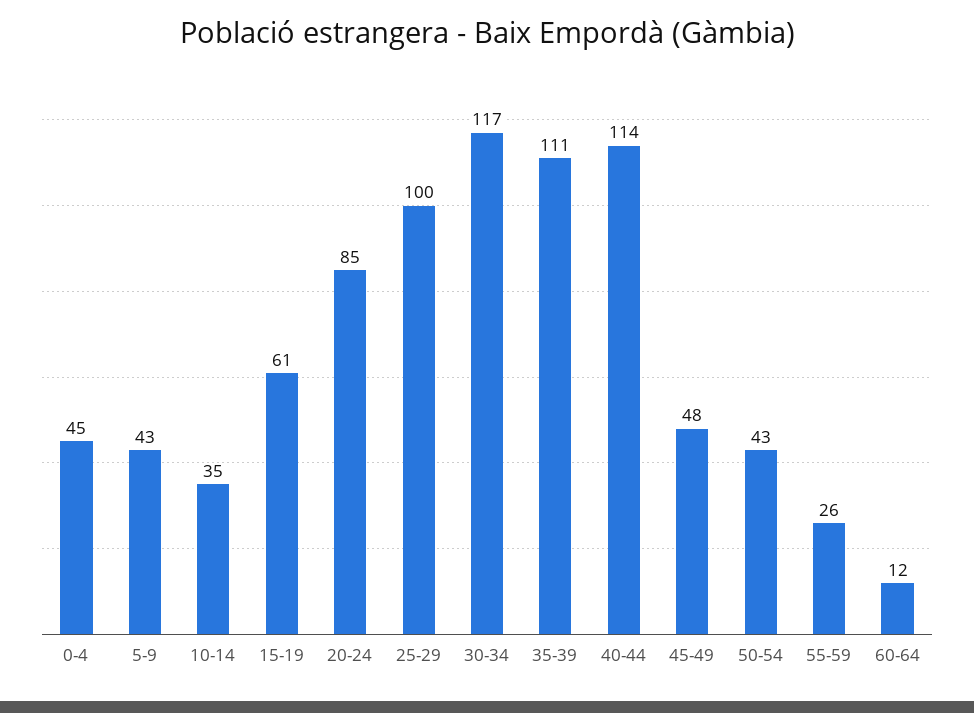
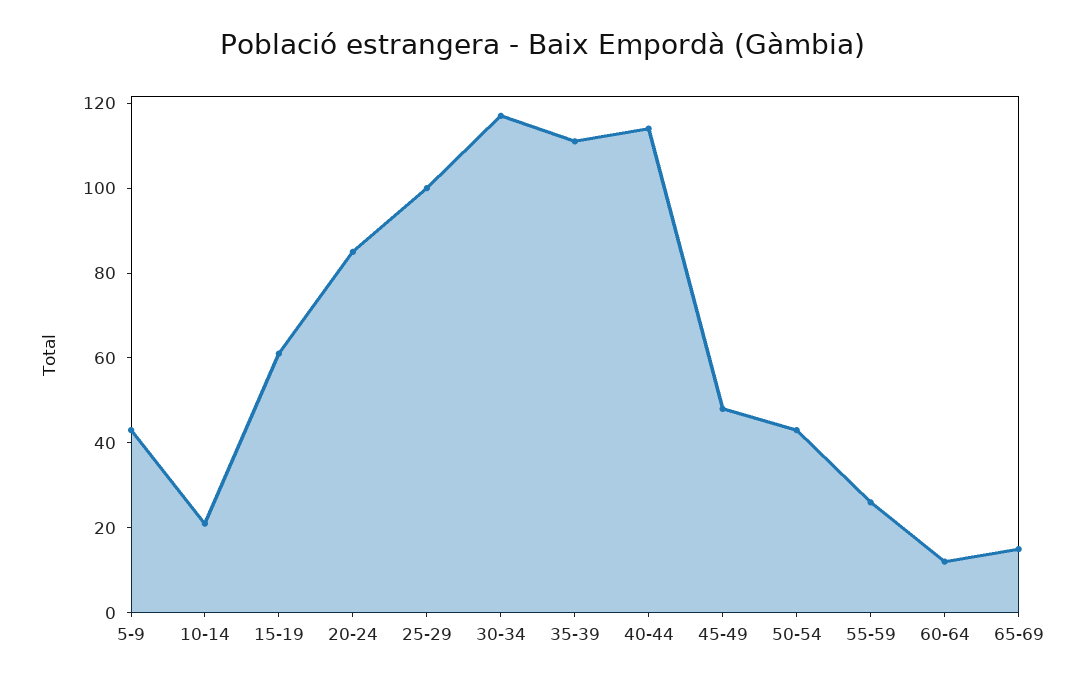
0-4: 45 -> none
10-14: 35 -> 20
65-69: none -> 15

